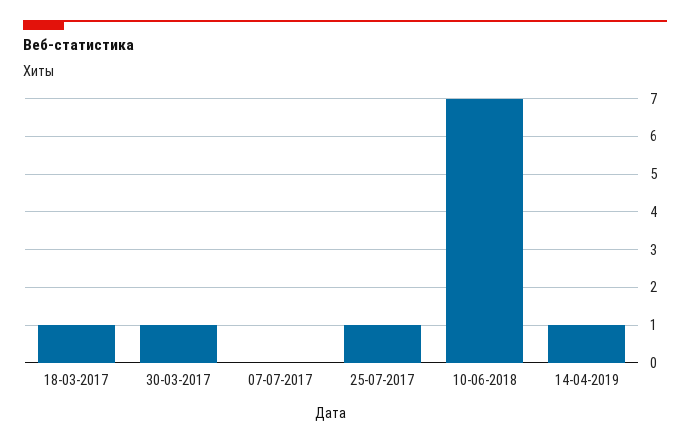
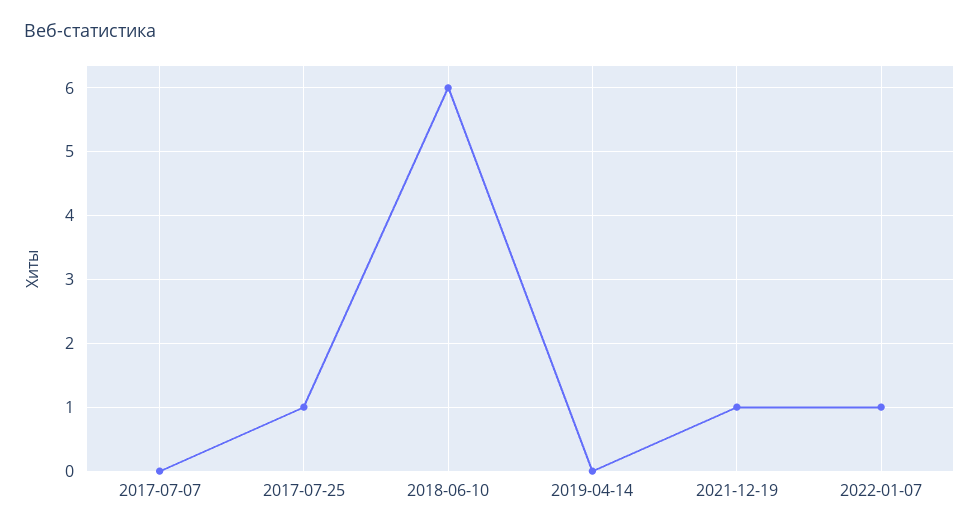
18-03-2017: 1 -> none
30-03-2017: 1 -> none
10-06-2018: 7 -> 6
14-04-2019: 1 -> 0
2021-12-19: none -> 1
2022-01-07: none -> 1

